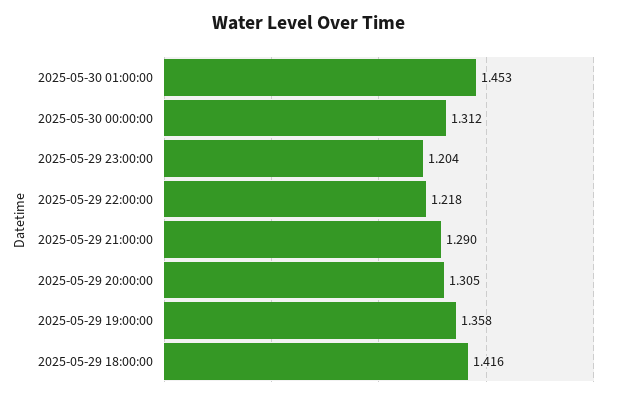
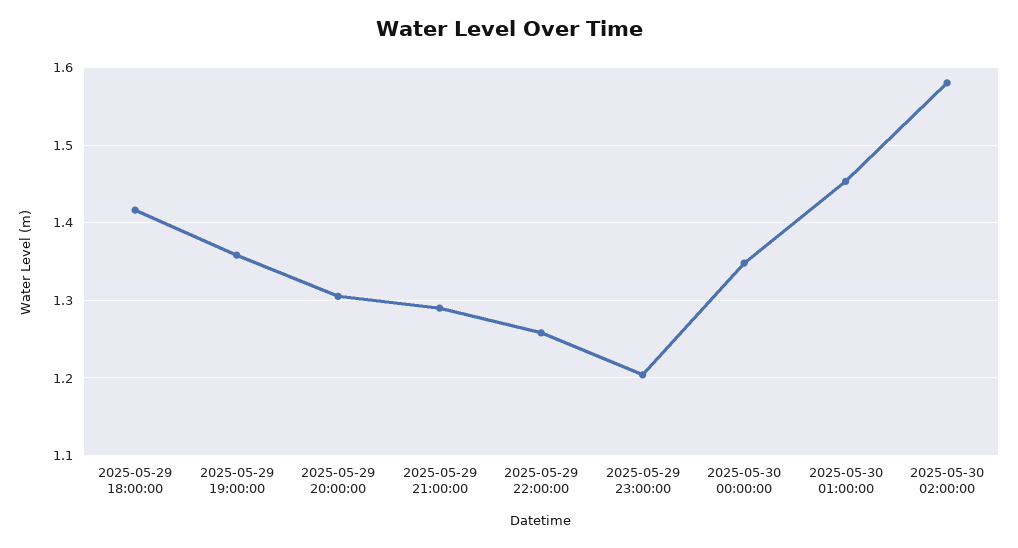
2025-05-30 00:00:00: 1.312 -> 1.35
2025-05-29 22:00:00: 1.218 -> 1.26
2025-05-30 02:00:00: none -> 1.58

